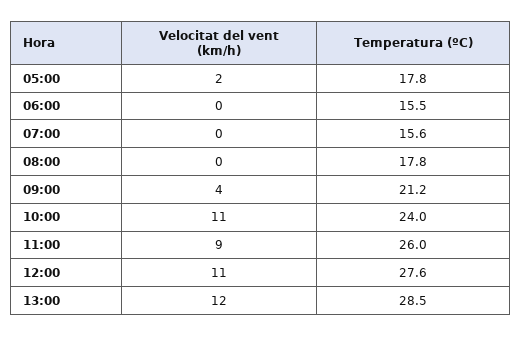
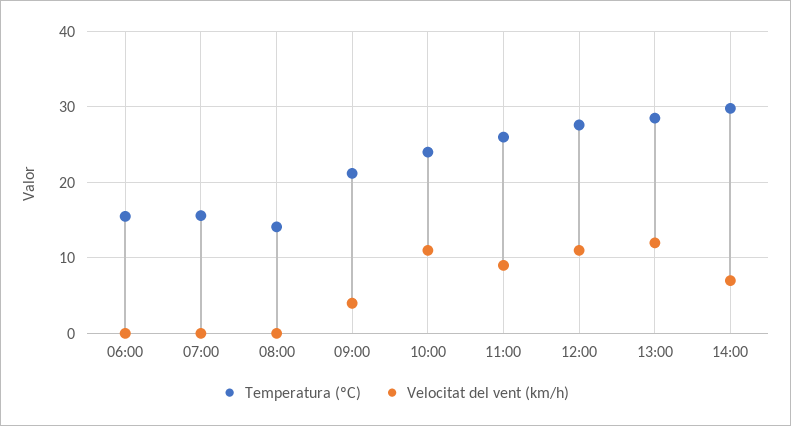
Velocitat del vent (km/h), 05:00: 2 -> none
Temperatura (ºC), 05:00: 17.8 -> none
Temperatura (ºC), 08:00: 17.8 -> 14
Temperatura (ºC), 14:00: none -> 30
Velocitat del vent (km/h), 14:00: none -> 7

